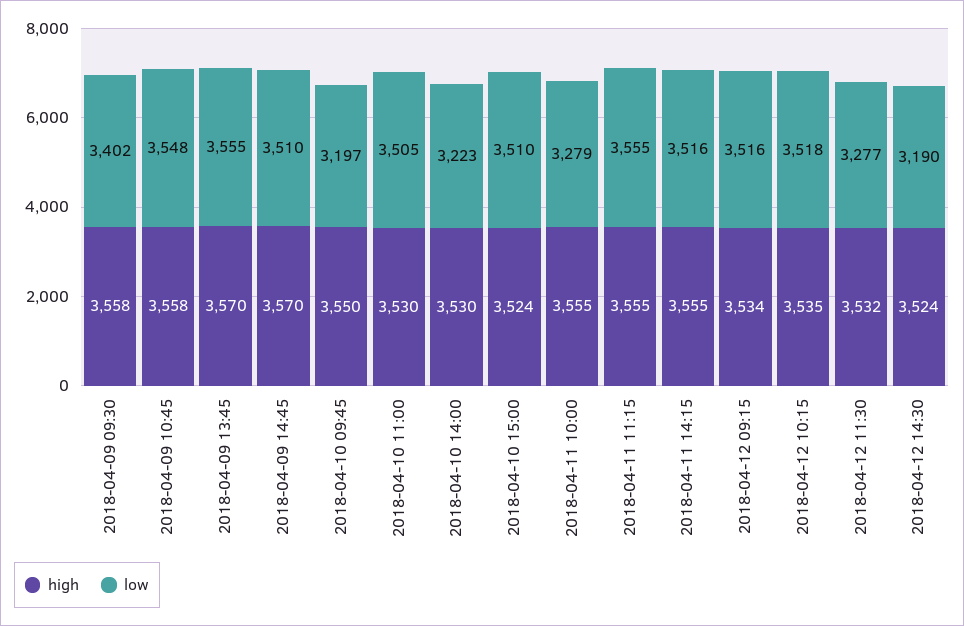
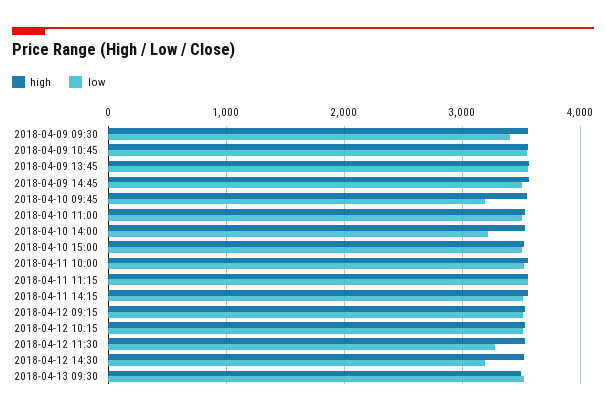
low, 2018-04-11 10:00: 3279 -> 3500
high, 2018-04-13 09:30: none -> 3500
low, 2018-04-13 09:30: none -> 3500

